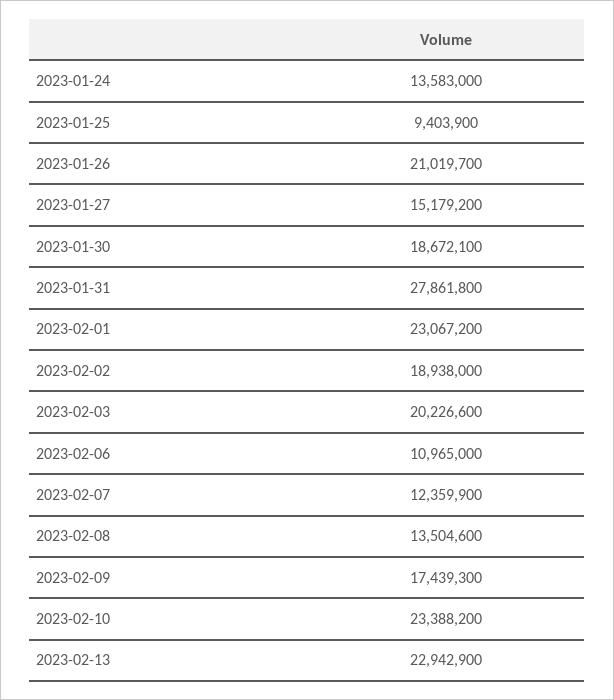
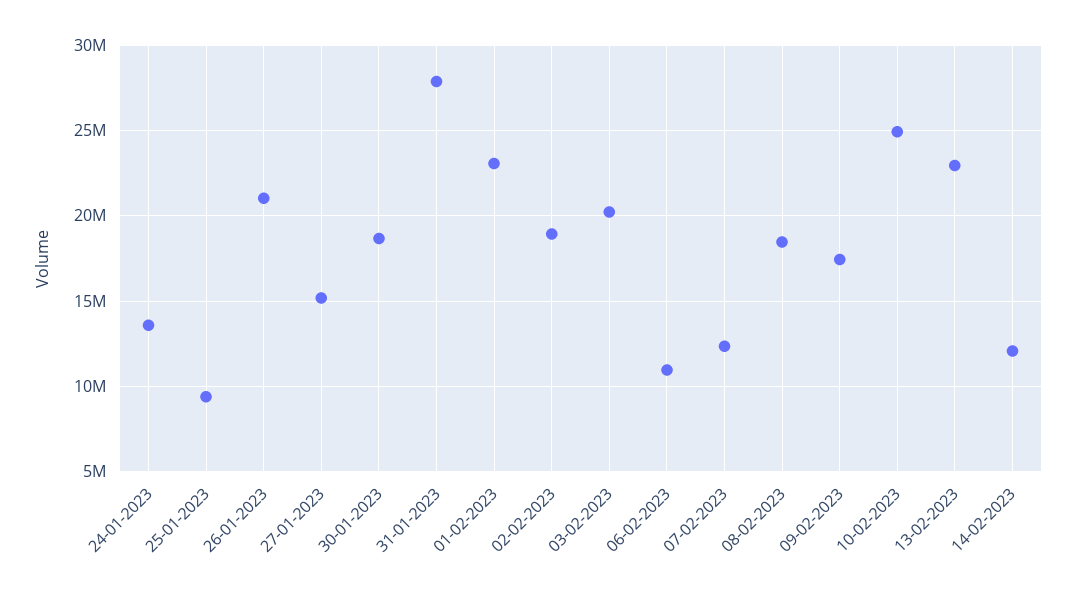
2023-02-08: 13504600 -> 18500000
2023-02-10: 23388200 -> 25000000
14-02-2023: none -> 12000000

